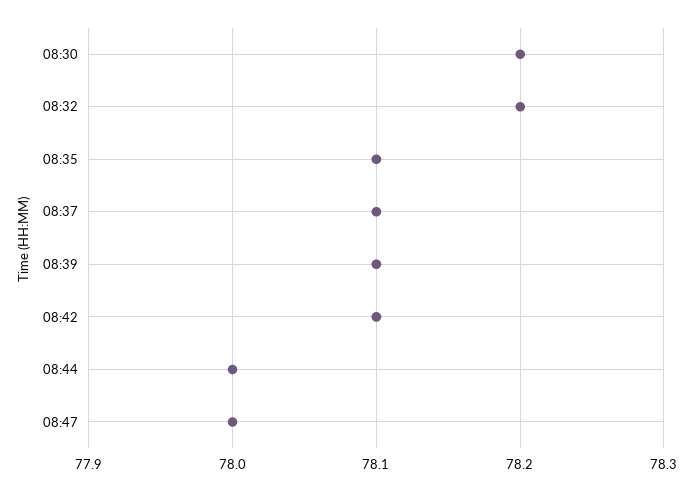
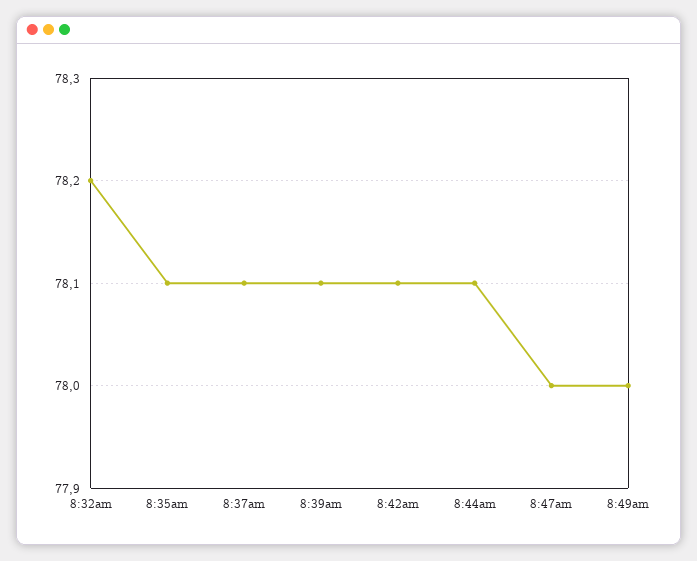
08:30: 78.2 -> none
08:44: 78 -> 78.1
8:49am: none -> 78

